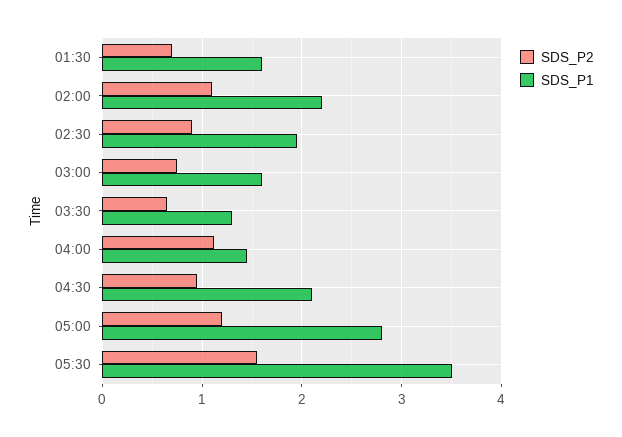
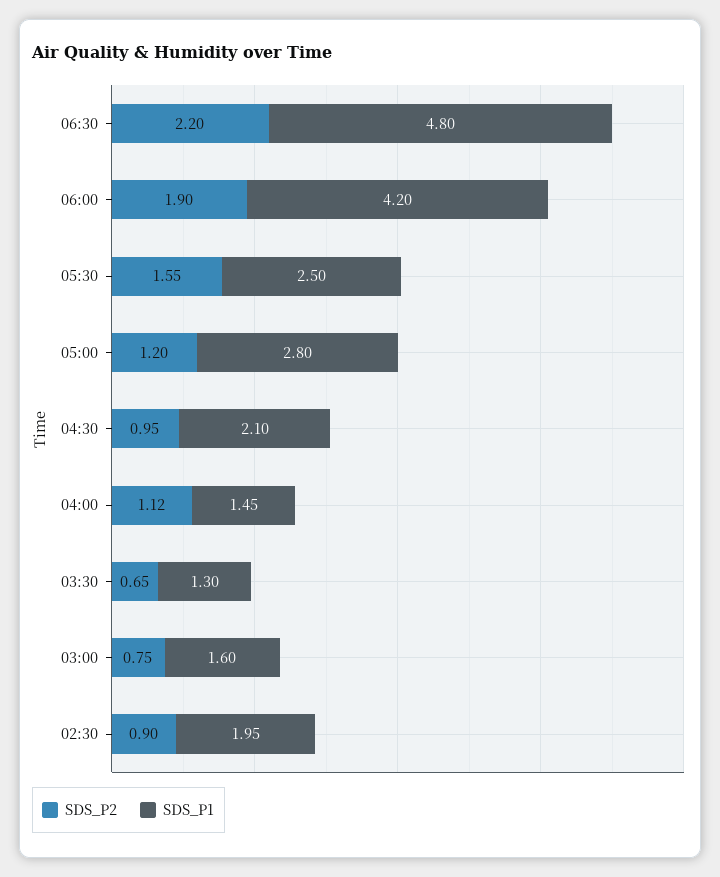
SDS_P2, 01:30: 0.7 -> none
SDS_P1, 01:30: 1.6 -> none
SDS_P2, 02:00: 1.1 -> none
SDS_P1, 02:00: 2.2 -> none
SDS_P1, 05:30: 3.5 -> 2.5
SDS_P2, 06:30: none -> 2.2
SDS_P1, 06:30: none -> 4.8
SDS_P2, 06:00: none -> 1.9
SDS_P1, 06:00: none -> 4.2

